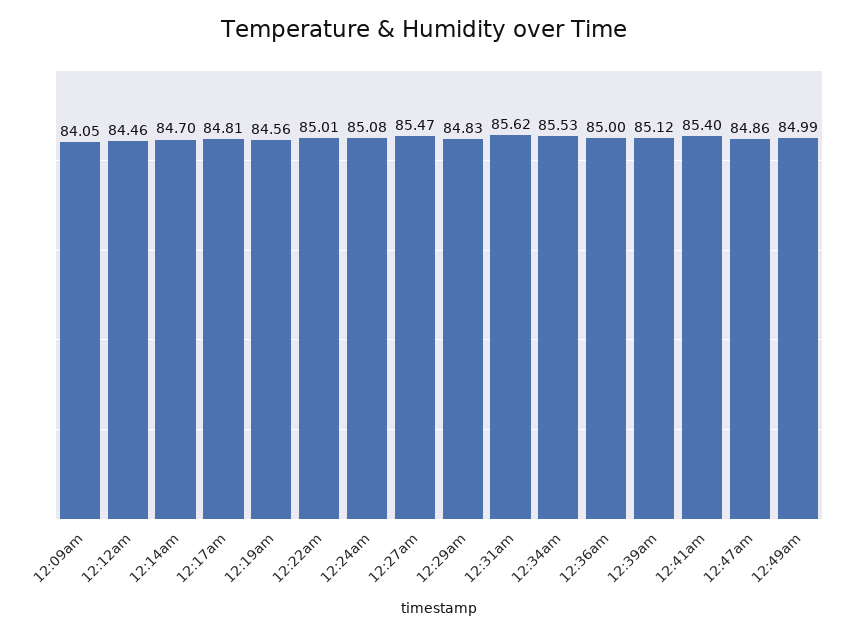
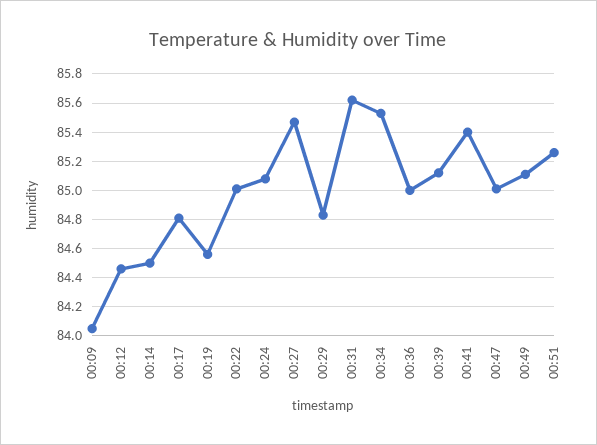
12:14am: 84.7 -> 84.5
12:47am: 84.86 -> 85
12:49am: 84.99 -> 85.1
00:51: none -> 85.25

